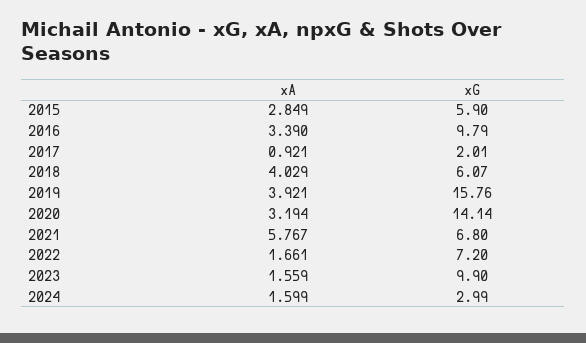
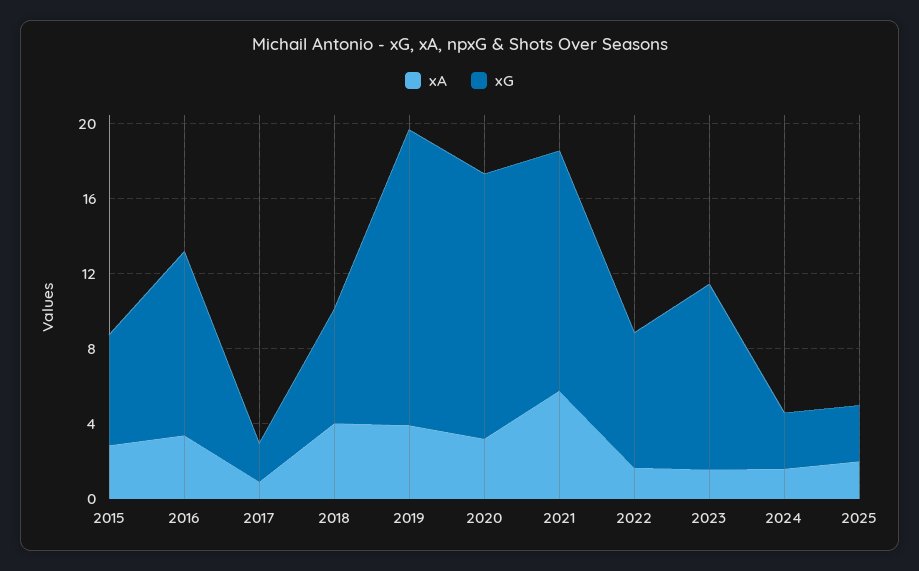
xG, 2021: 6.8 -> 13
xA, 2025: none -> 2
xG, 2025: none -> 3

